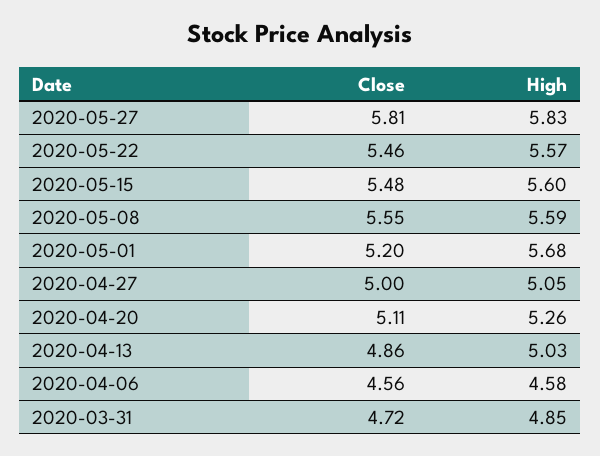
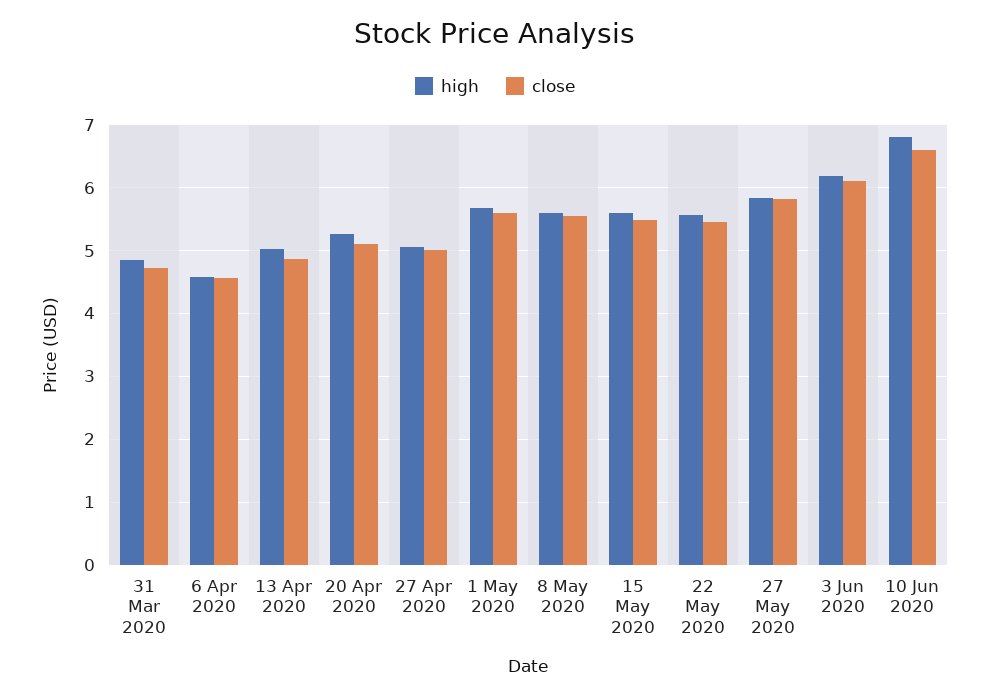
Close, 2020-05-01: 5.2 -> 5.6
High, 3 Jun 2020: none -> 6.2
Close, 3 Jun 2020: none -> 6.1
High, 10 Jun 2020: none -> 6.8
Close, 10 Jun 2020: none -> 6.6

